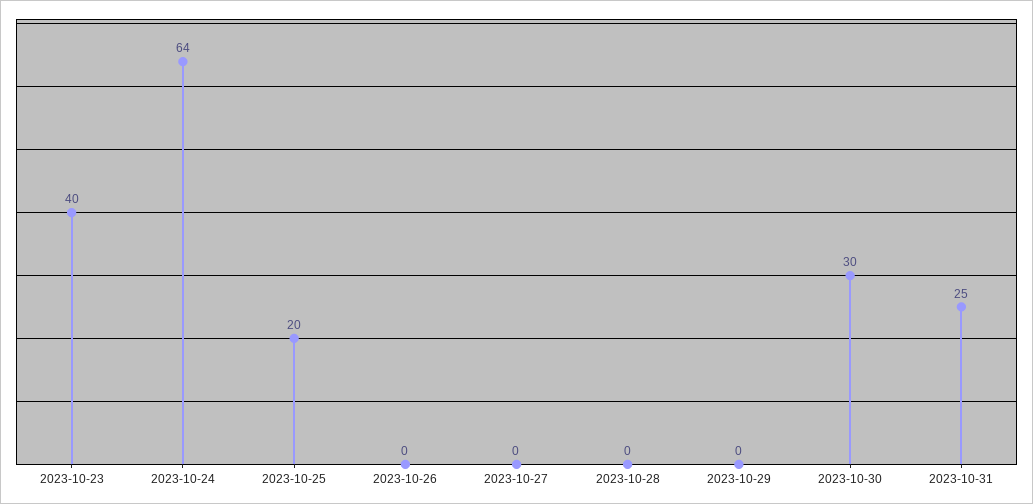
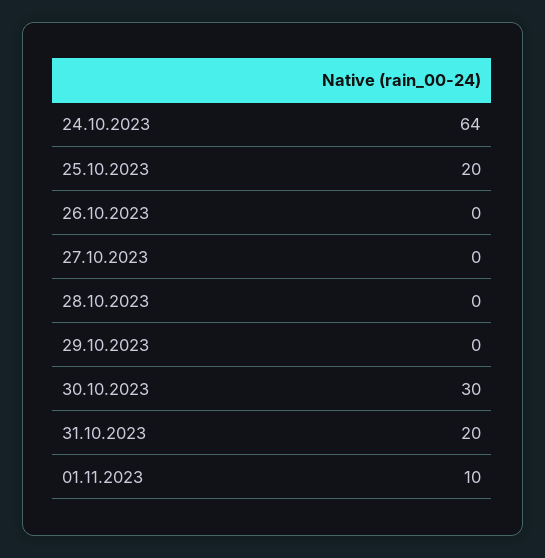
2023-10-23: 40 -> none
2023-10-31: 25 -> 20
01.11.2023: none -> 10

